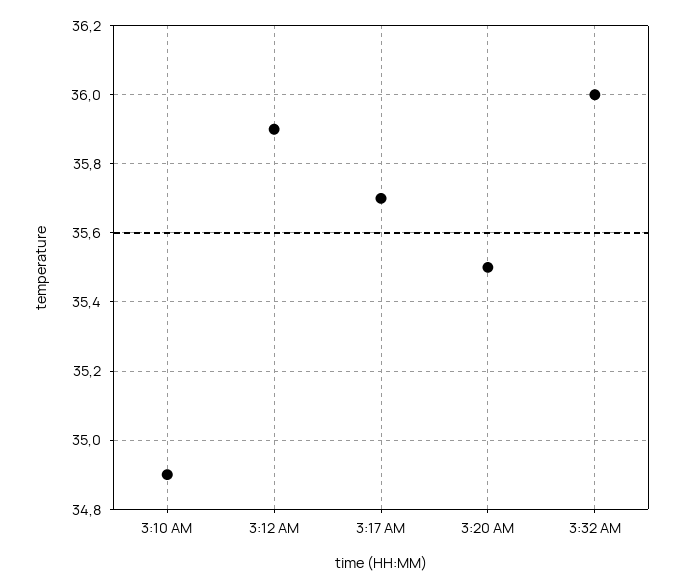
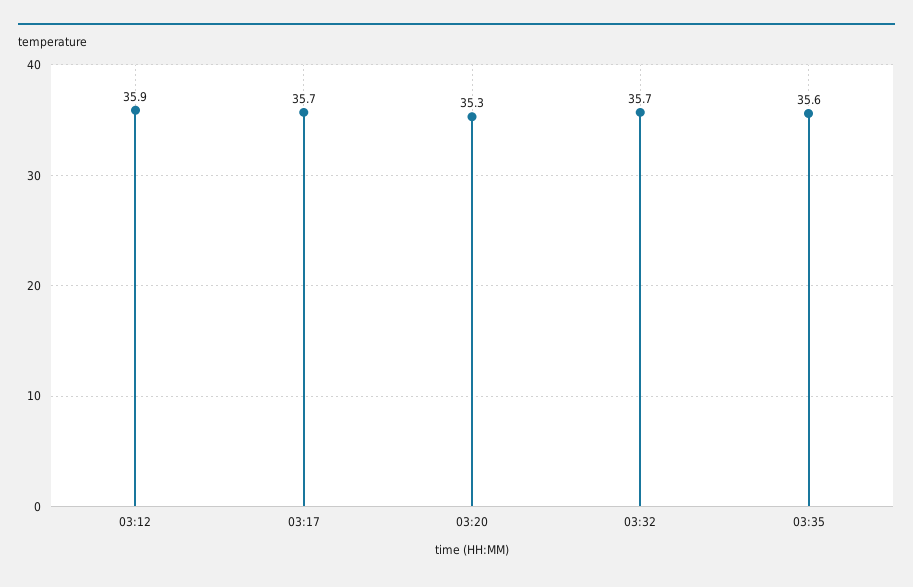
3:10 AM: 34.9 -> none
3:20 AM: 35.5 -> 35.3
3:32 AM: 36 -> 35.7
03:35: none -> 35.6

